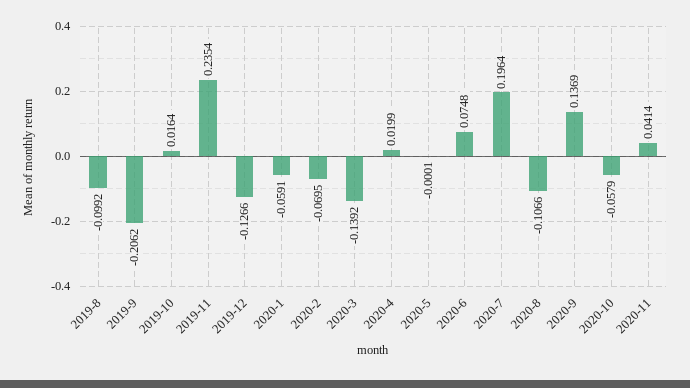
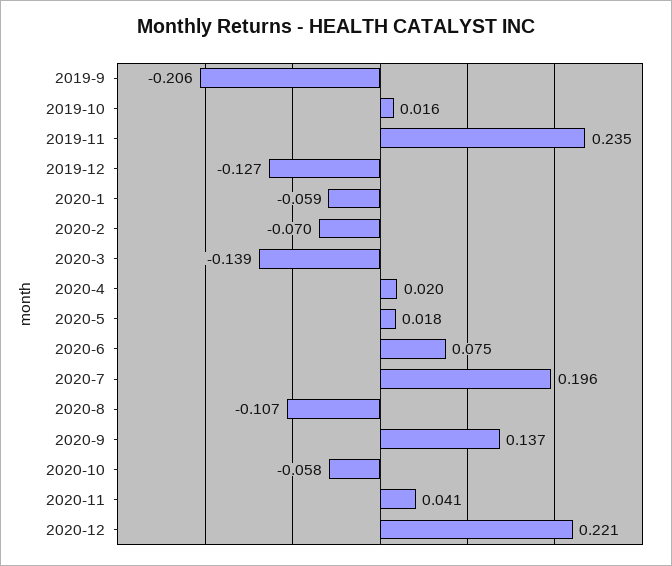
2019-8: -0.0992 -> none
2020-5: -0.0001 -> 0.018
2020-12: none -> 0.221

